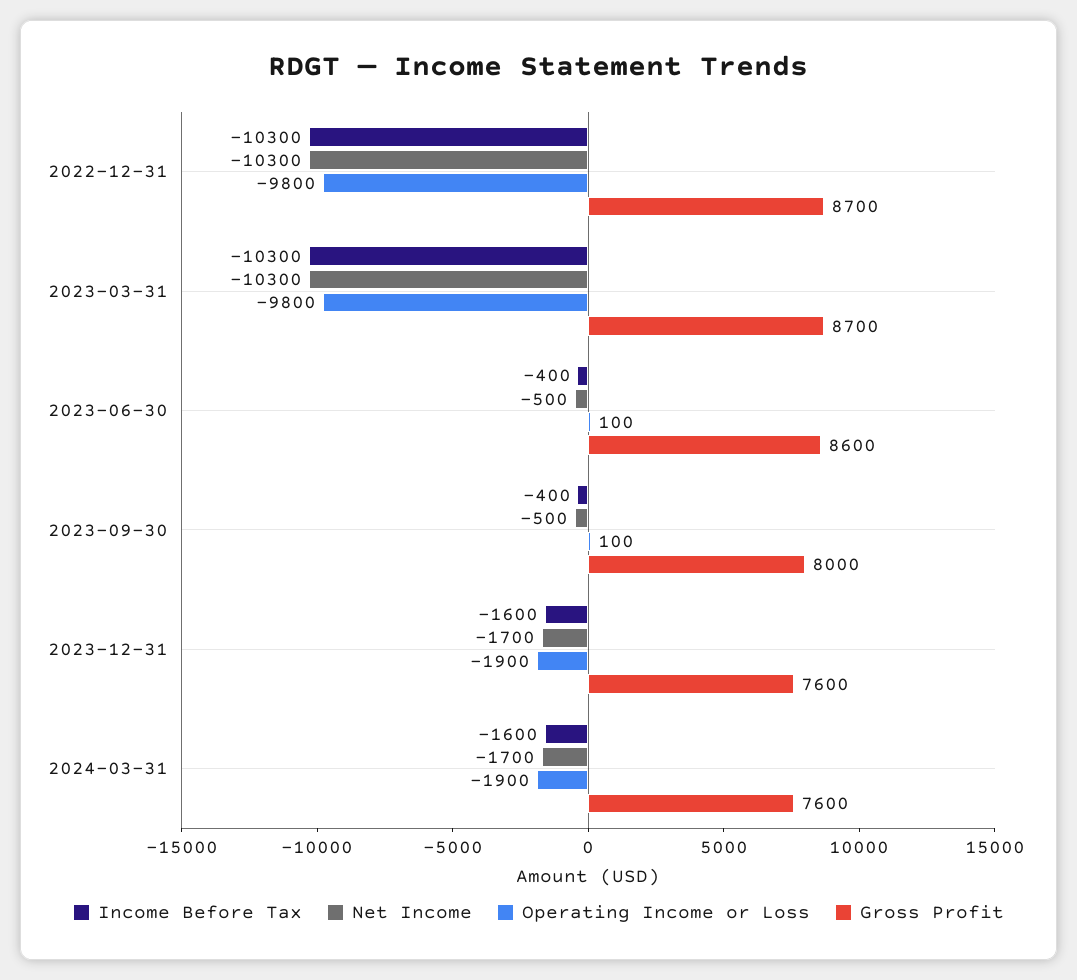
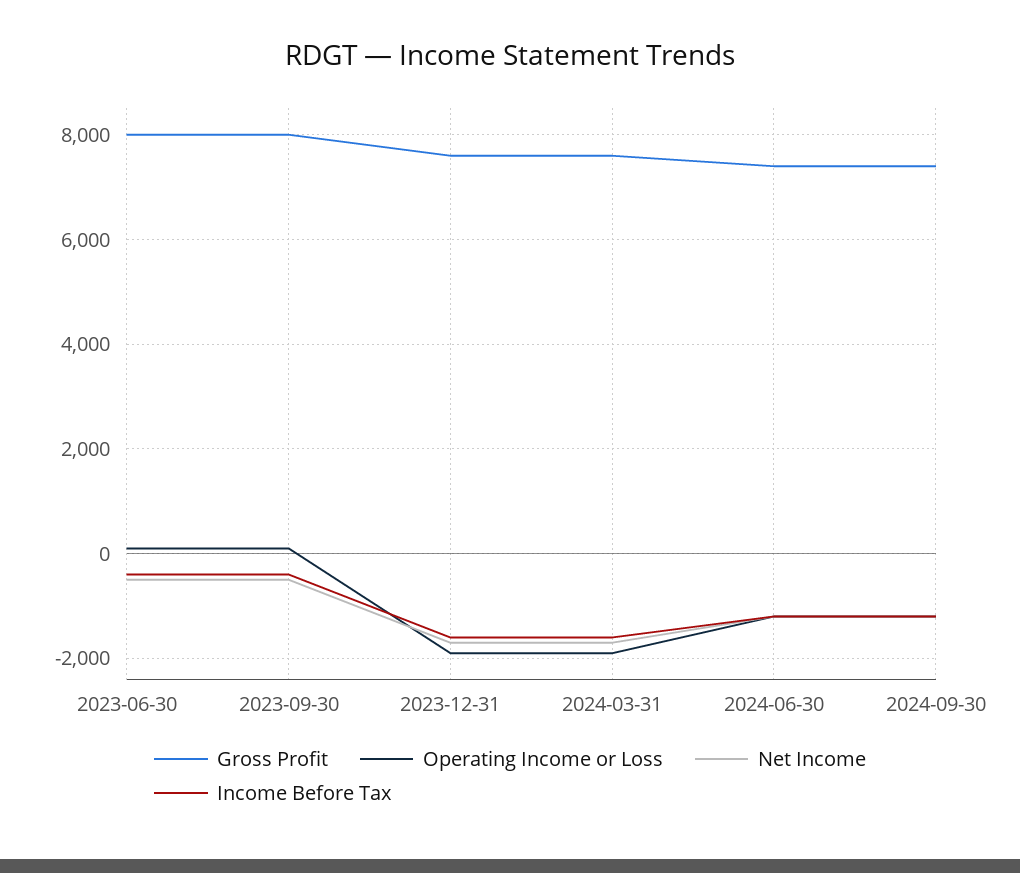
Income Before Tax, 2022-12-31: -10300 -> none
Net Income, 2022-12-31: -10300 -> none
Operating Income or Loss, 2022-12-31: -9800 -> none
Gross Profit, 2022-12-31: 8700 -> none
Income Before Tax, 2023-03-31: -10300 -> none
Net Income, 2023-03-31: -10300 -> none
Operating Income or Loss, 2023-03-31: -9800 -> none
Gross Profit, 2023-03-31: 8700 -> none
Gross Profit, 2023-06-30: 8600 -> 8000
Gross Profit, 2024-06-30: none -> 7400
Operating Income or Loss, 2024-06-30: none -> -1200
Net Income, 2024-06-30: none -> -1200
Income Before Tax, 2024-06-30: none -> -1200
Gross Profit, 2024-09-30: none -> 7400
Operating Income or Loss, 2024-09-30: none -> -1200
Net Income, 2024-09-30: none -> -1200
Income Before Tax, 2024-09-30: none -> -1200

